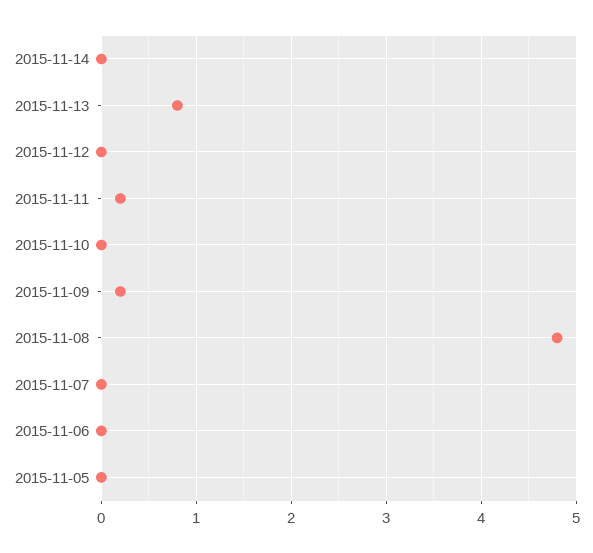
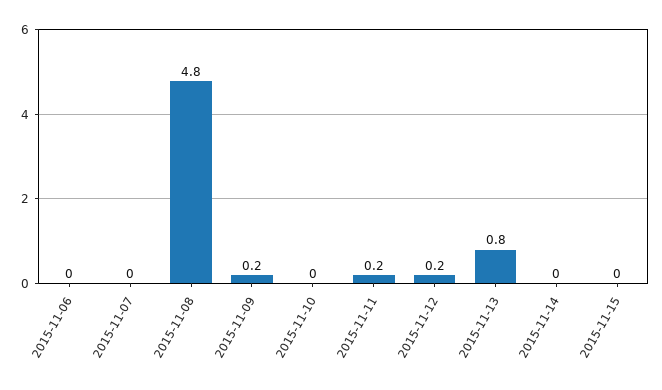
2015-11-12: 0 -> 0.2
2015-11-05: 0 -> none
2015-11-15: none -> 0

